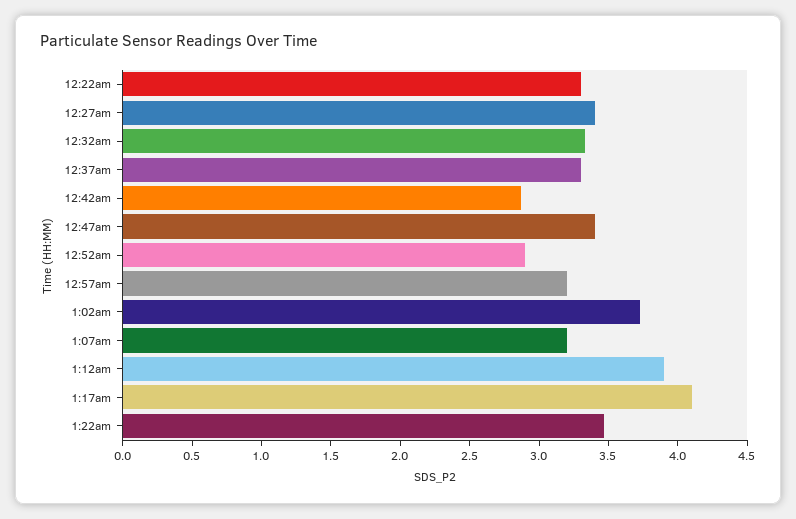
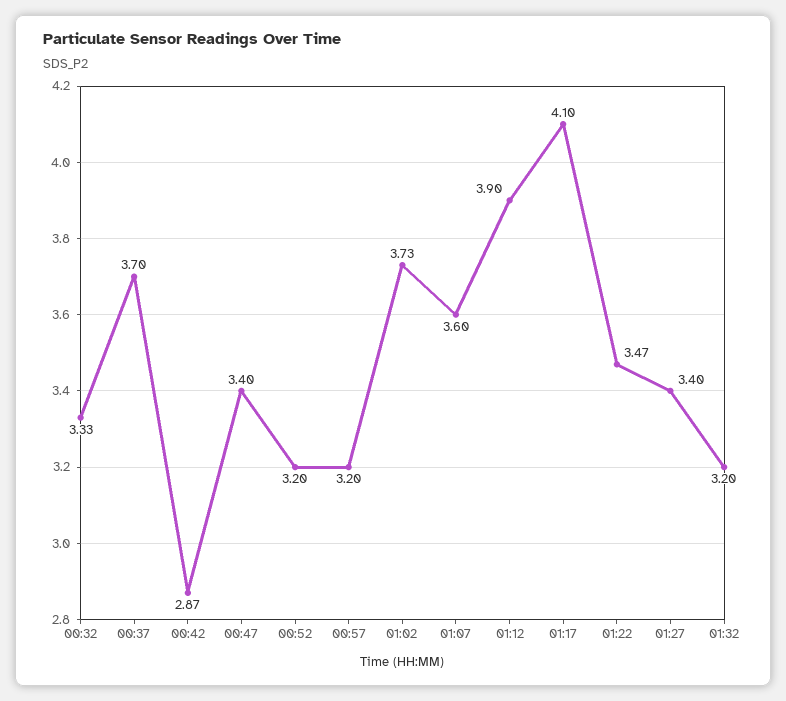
12:22am: 3.3 -> none
12:27am: 3.4 -> none
12:37am: 3.3 -> 3.7
12:52am: 2.9 -> 3.2
1:07am: 3.2 -> 3.6
01:27: none -> 3.4
01:32: none -> 3.2

